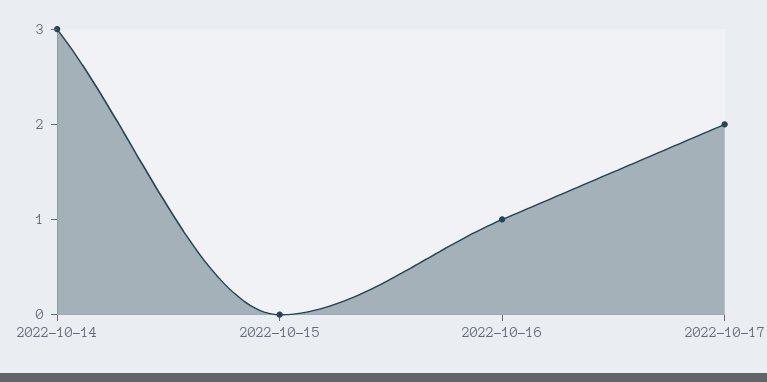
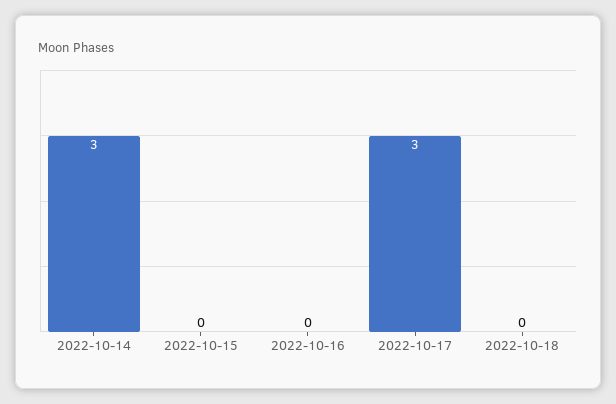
2022-10-16: 1 -> 0
2022-10-17: 2 -> 3
2022-10-18: none -> 0

